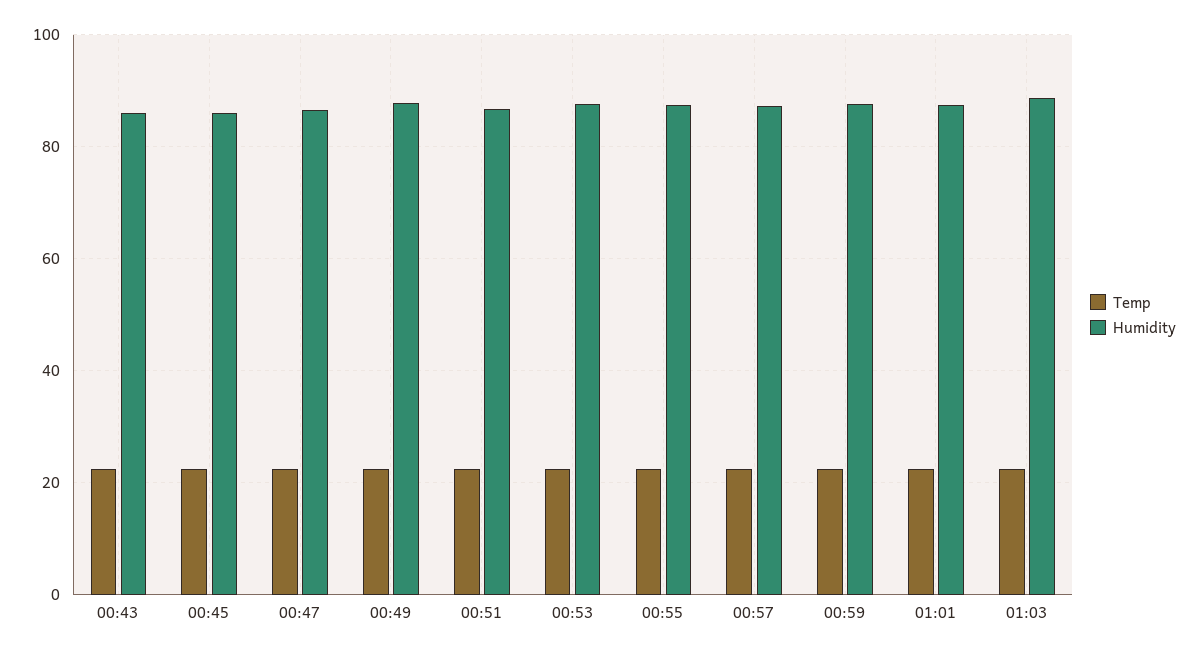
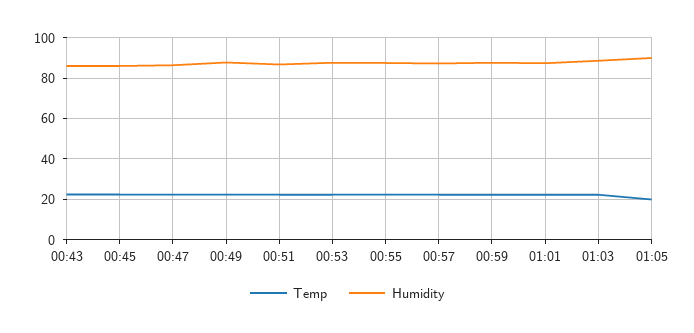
Temp, 01:05: none -> 20
Humidity, 01:05: none -> 90

